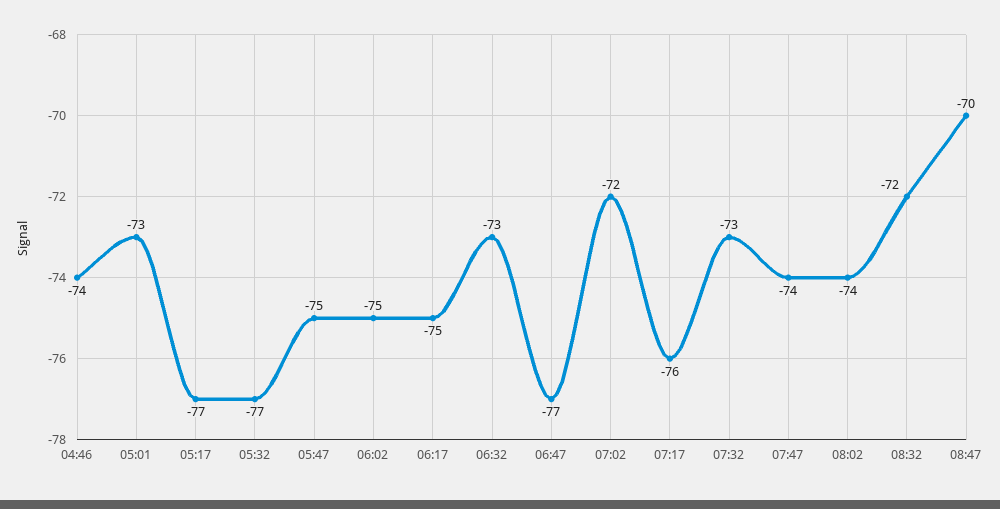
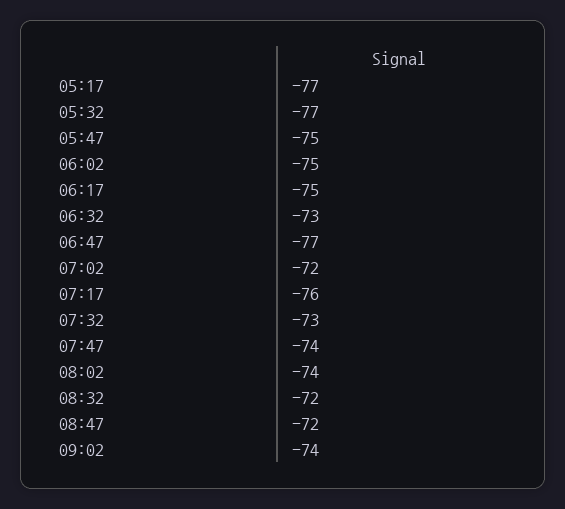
04:46: -74 -> none
05:01: -73 -> none
08:47: -70 -> -72
09:02: none -> -74

